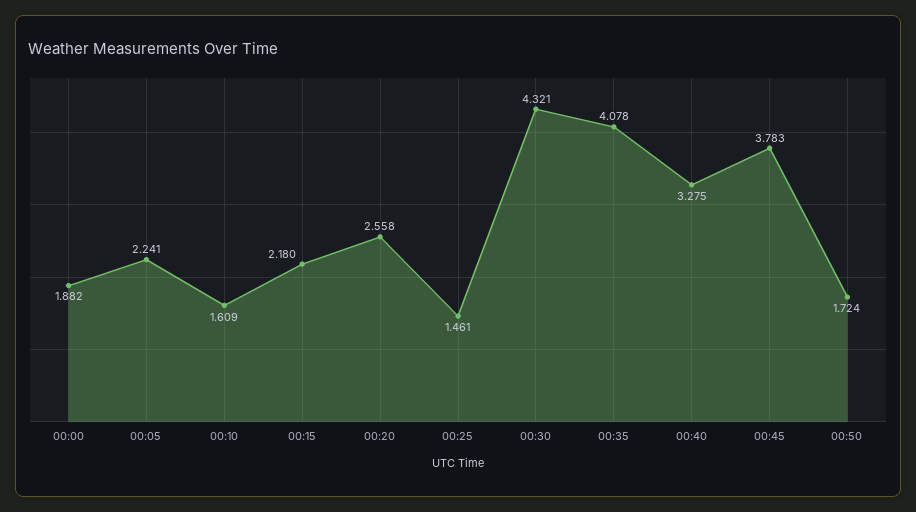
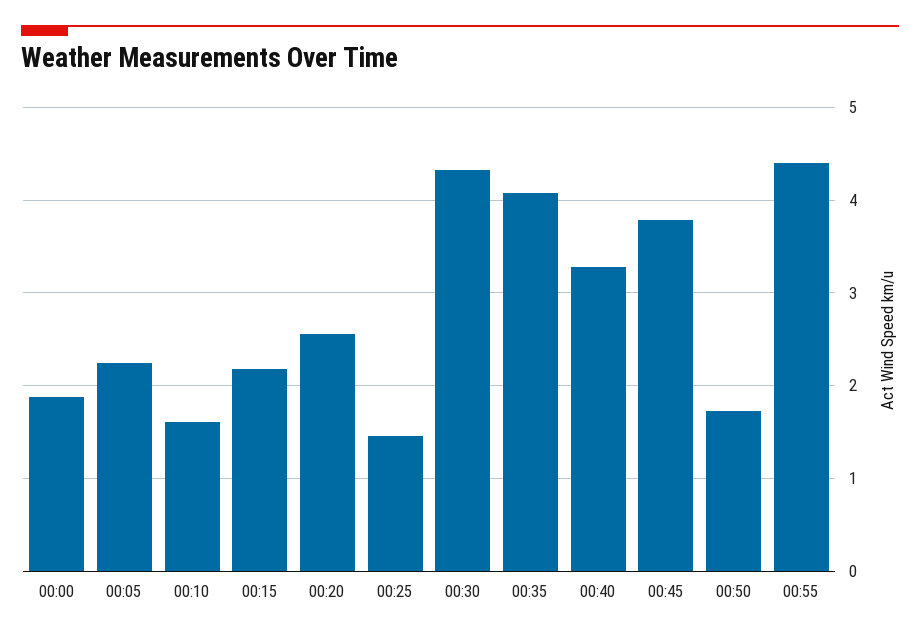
00:55: none -> 4.4

